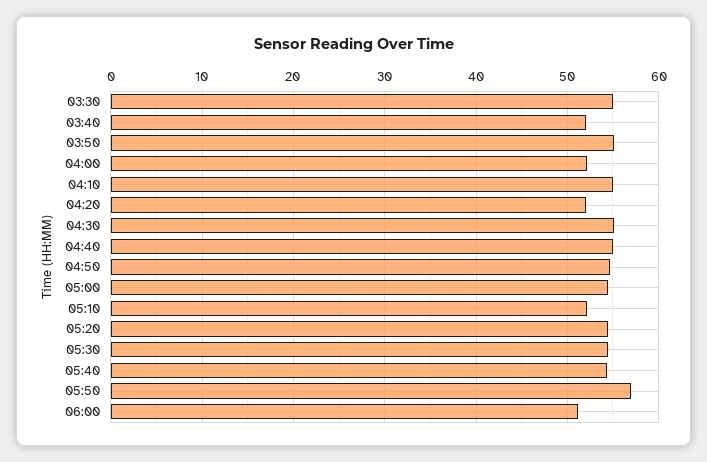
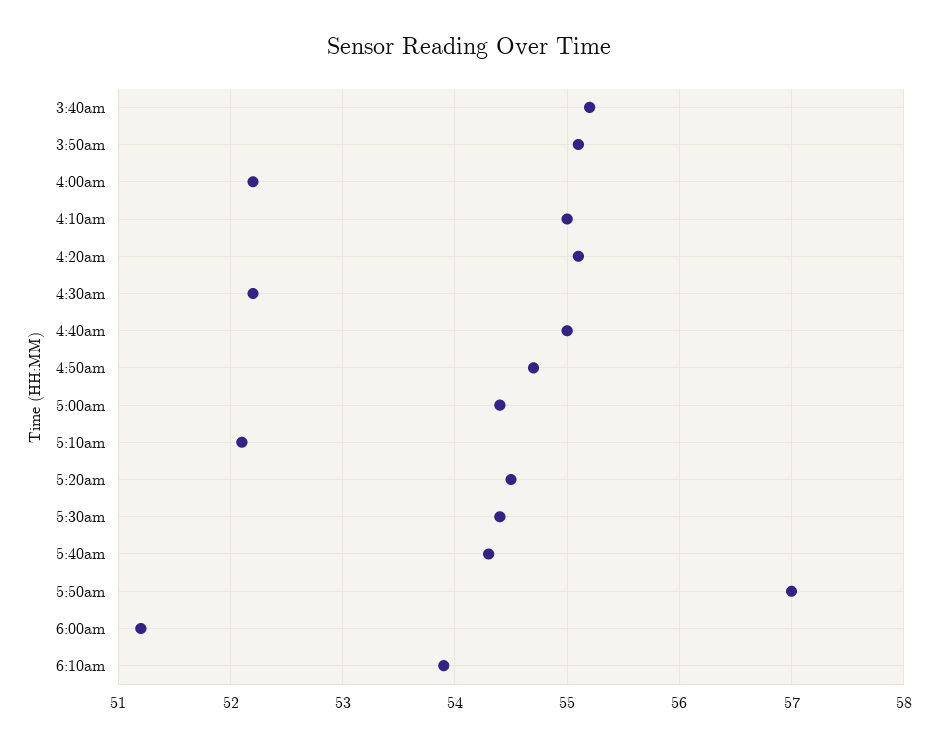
03:30: 55 -> none
03:40: 52 -> 55.2
04:20: 52 -> 55.1
04:30: 55 -> 52.2
6:10am: none -> 53.9

